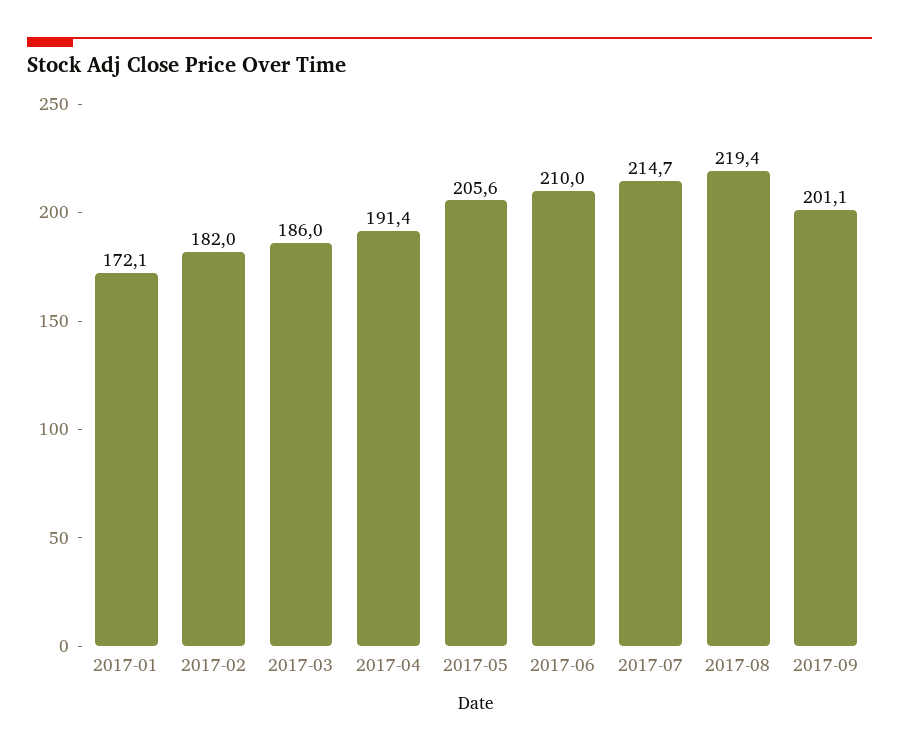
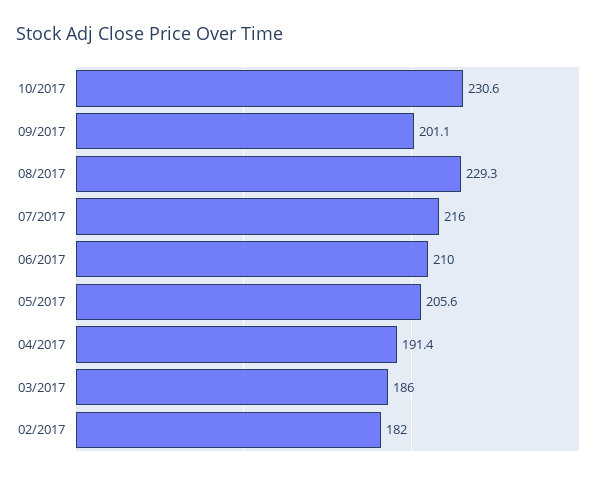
2017-01: 172.1 -> none
2017-07: 214.7 -> 216
2017-08: 219.4 -> 229.3
10/2017: none -> 230.6

